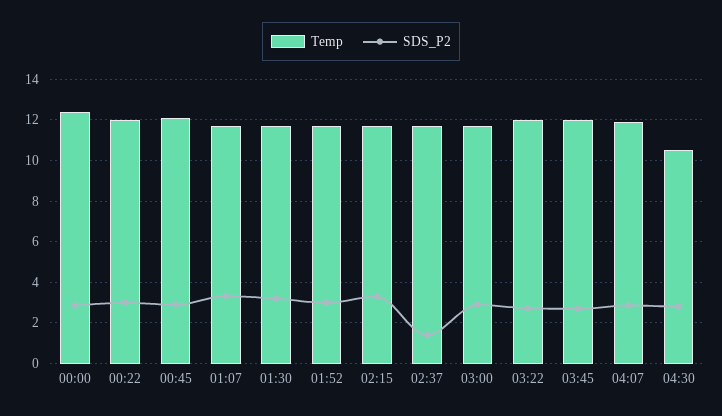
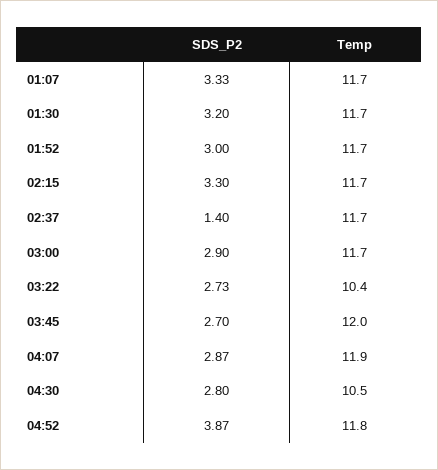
Temp, 00:00: 12.5 -> none
SDS_P2, 00:00: 3 -> none
Temp, 00:22: 12 -> none
SDS_P2, 00:22: 3 -> none
Temp, 00:45: 12 -> none
SDS_P2, 00:45: 3 -> none
Temp, 03:22: 12 -> 10.4
SDS_P2, 04:52: none -> 3.87
Temp, 04:52: none -> 11.8

